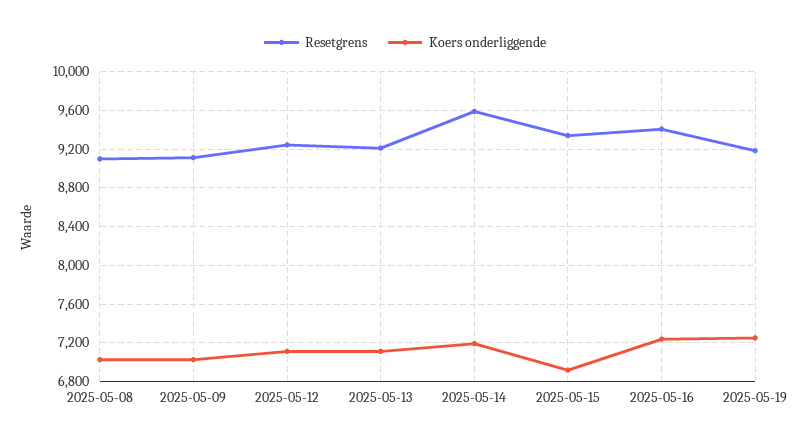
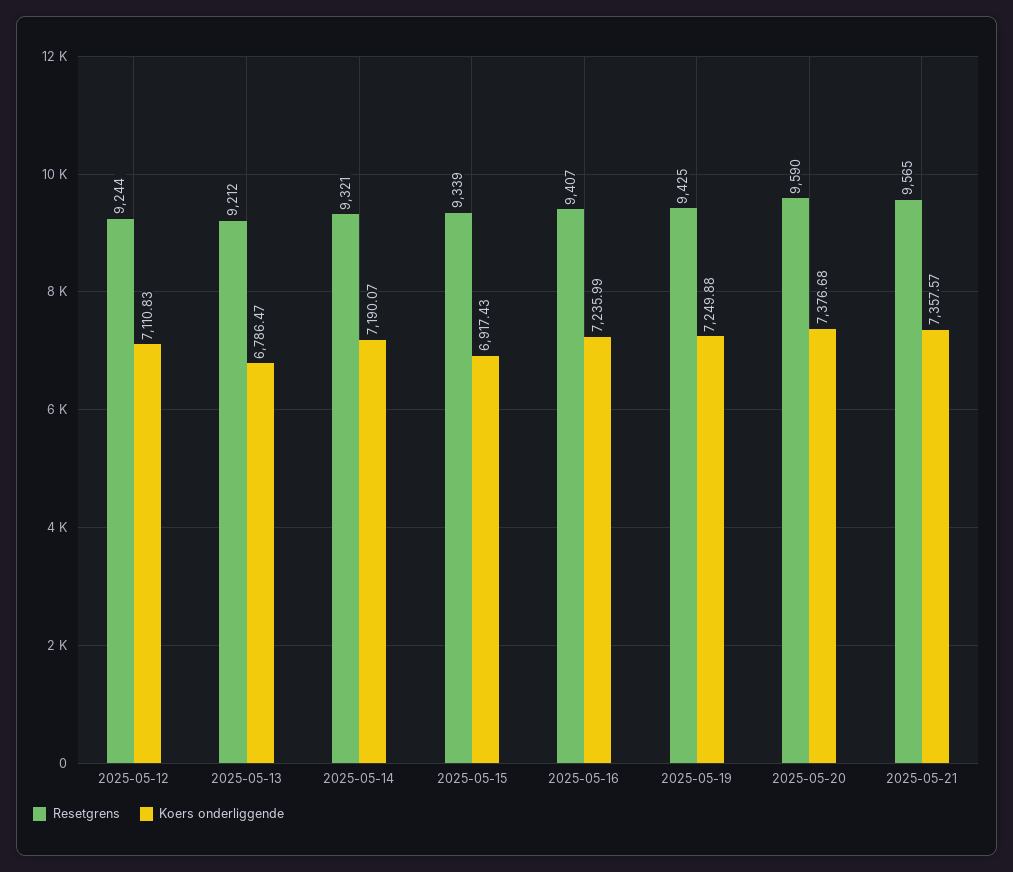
Resetgrens, 2025-05-08: 9100 -> none
Koers onderliggende, 2025-05-08: 7000 -> none
Resetgrens, 2025-05-09: 9100 -> none
Koers onderliggende, 2025-05-09: 7000 -> none
Koers onderliggende, 2025-05-13: 7100 -> 6786.47
Resetgrens, 2025-05-14: 9600 -> 9321
Resetgrens, 2025-05-19: 9200 -> 9425
Resetgrens, 2025-05-20: none -> 9590
Koers onderliggende, 2025-05-20: none -> 7376.68
Resetgrens, 2025-05-21: none -> 9565
Koers onderliggende, 2025-05-21: none -> 7357.57

